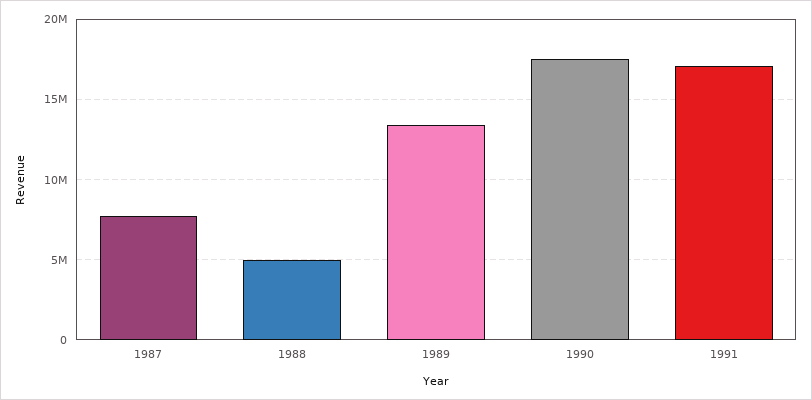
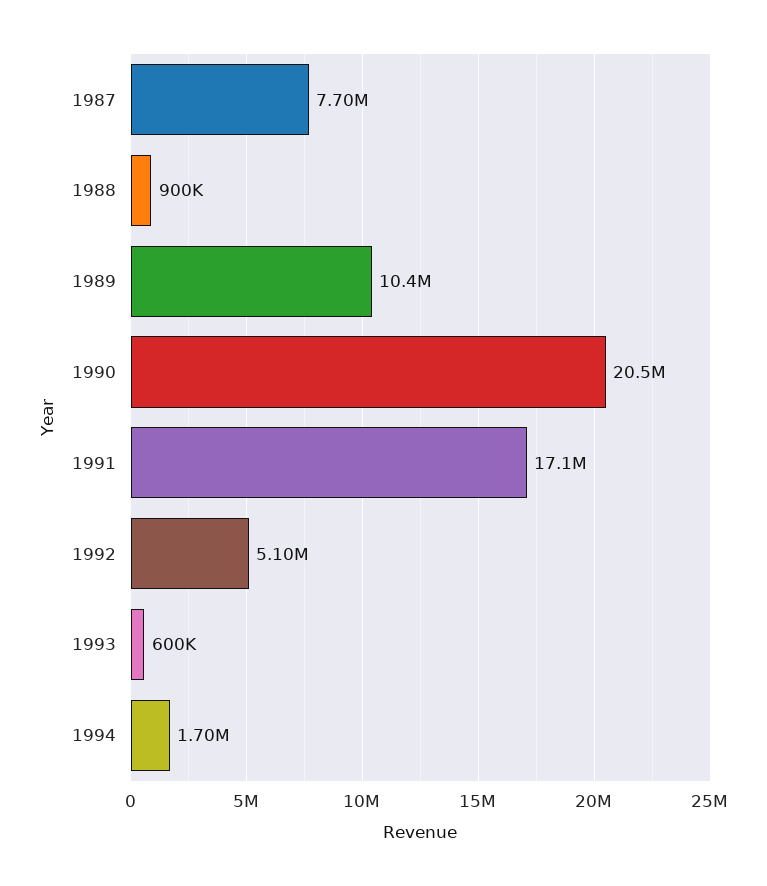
1988: 5000000 -> 900000
1989: 13500000 -> 10400000
1990: 17500000 -> 20500000
1992: none -> 5100000
1993: none -> 600000
1994: none -> 1700000

